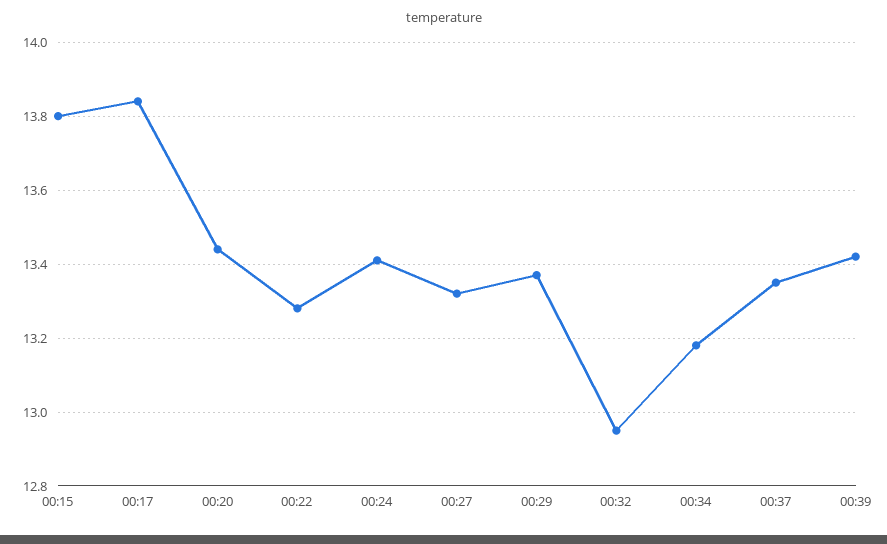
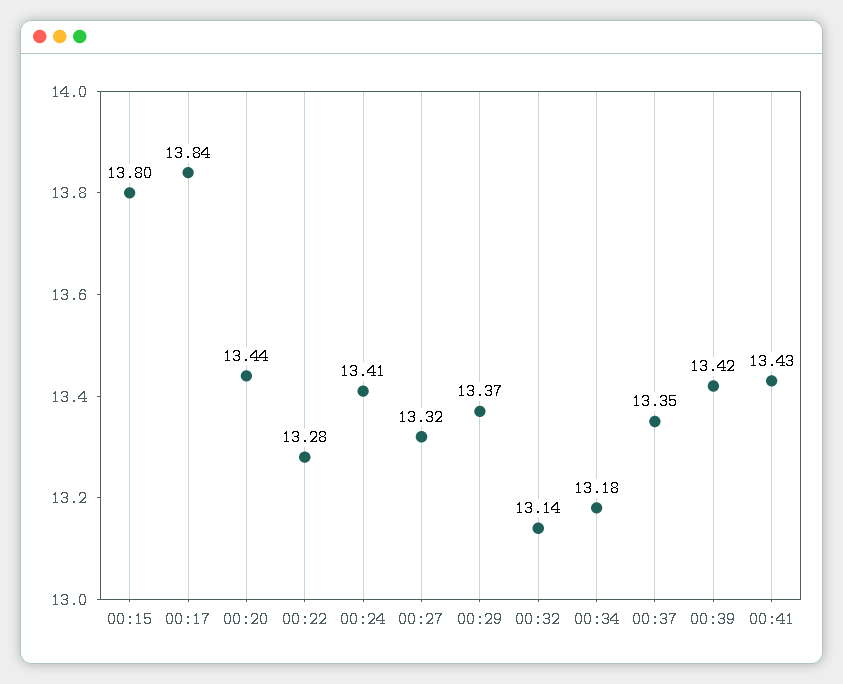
00:32: 12.95 -> 13.14
00:41: none -> 13.43

